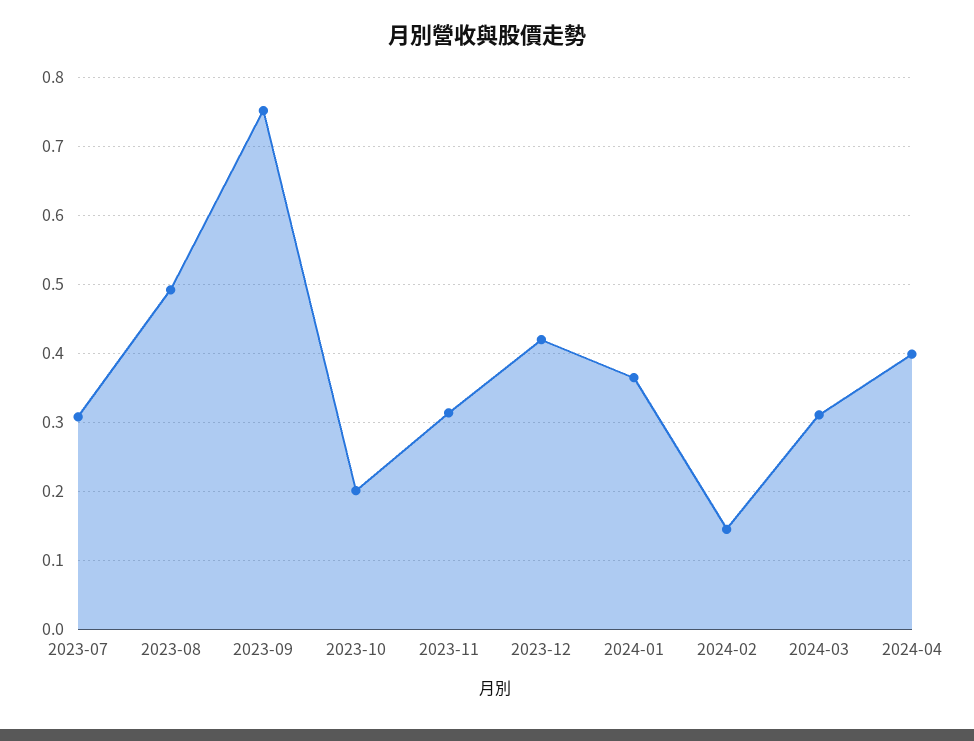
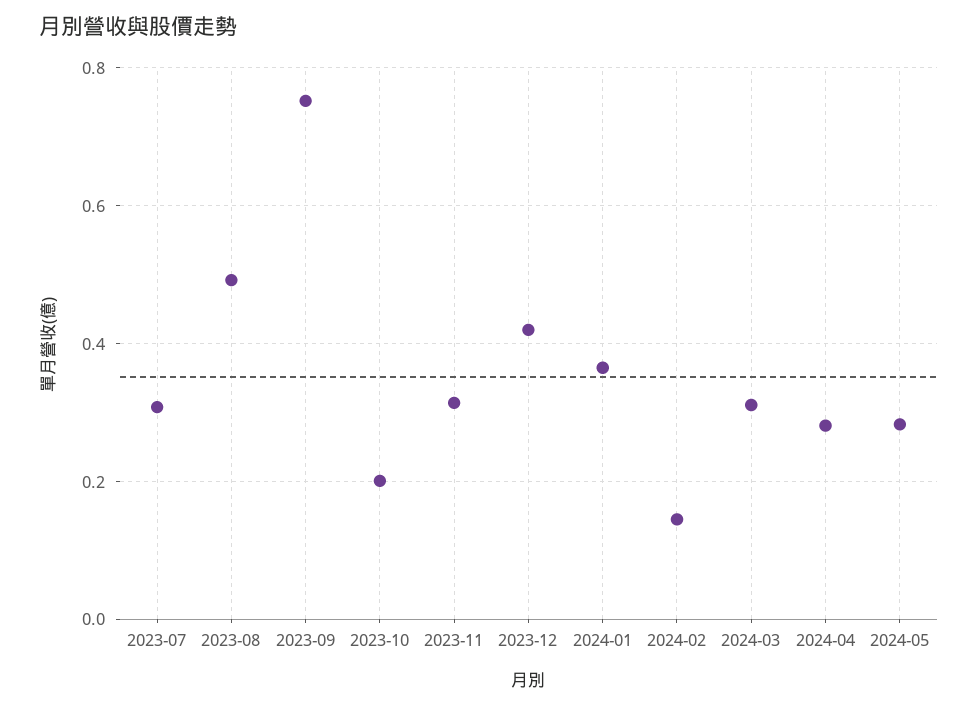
2024-04: 0.4 -> 0.28
2024-05: none -> 0.28

